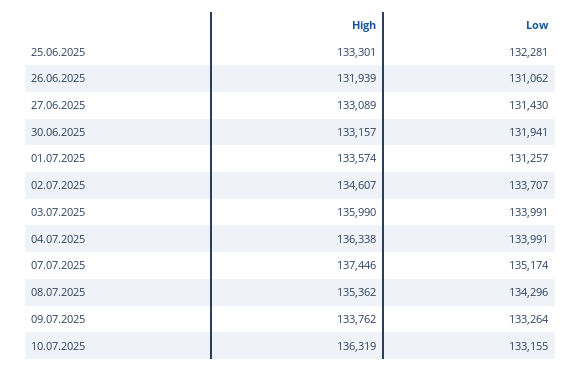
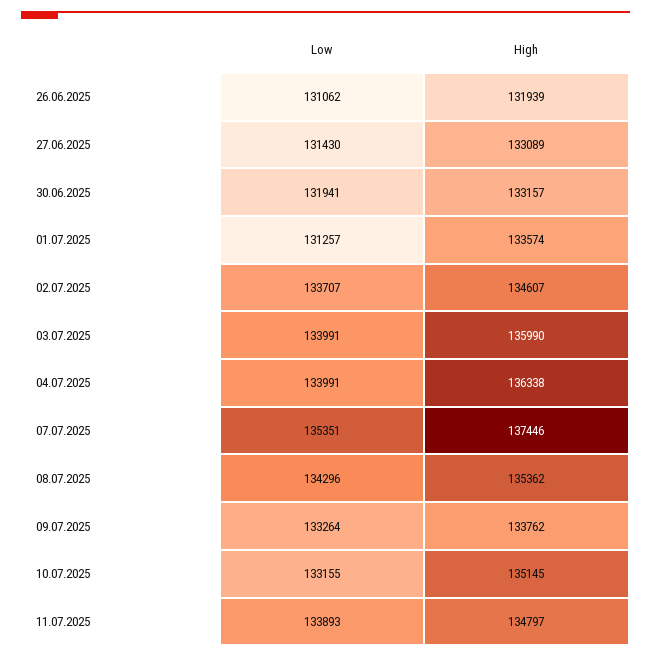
High, 25.06.2025: 133301 -> none
Low, 25.06.2025: 132281 -> none
Low, 07.07.2025: 135174 -> 135351
High, 10.07.2025: 136319 -> 135145
Low, 11.07.2025: none -> 133893
High, 11.07.2025: none -> 134797

